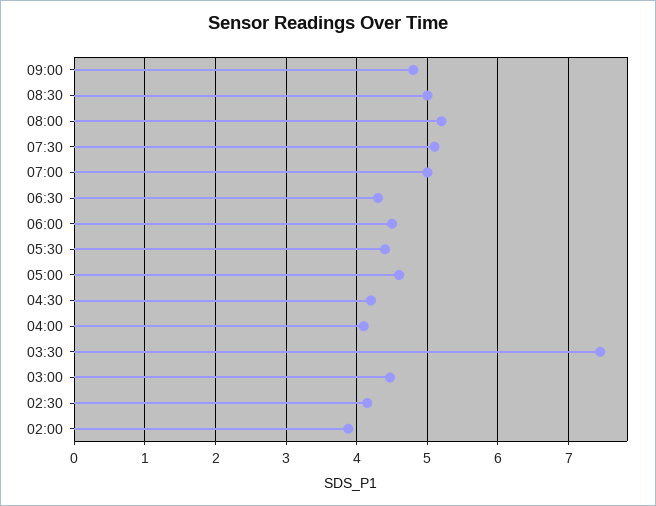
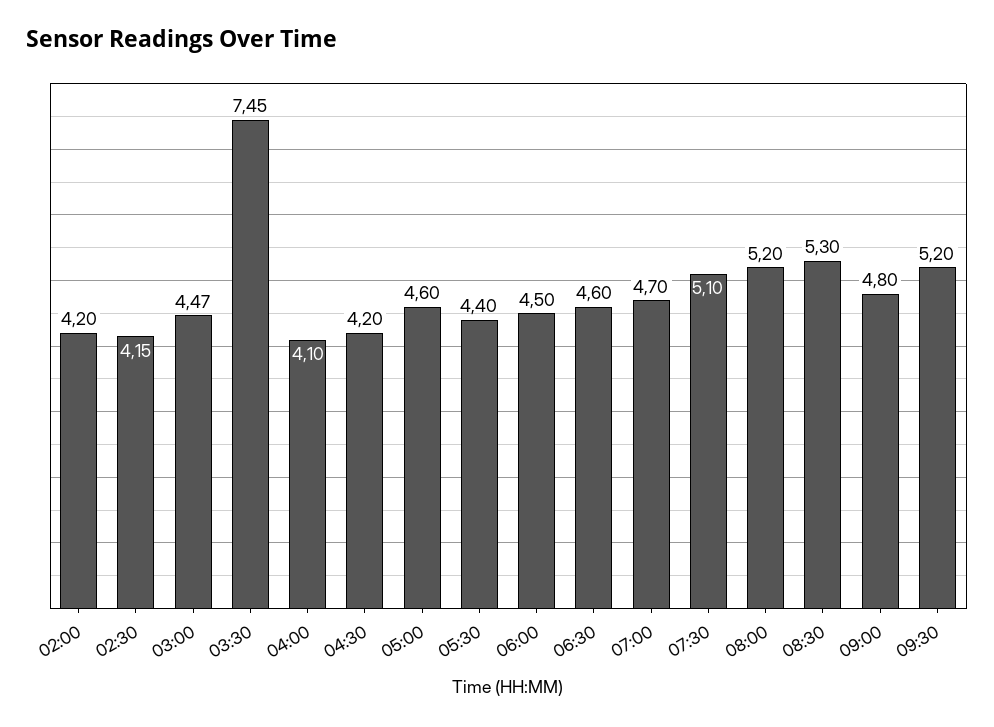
08:30: 5 -> 5.3
07:00: 5 -> 4.7
06:30: 4.3 -> 4.6
02:00: 3.9 -> 4.2
09:30: none -> 5.2

